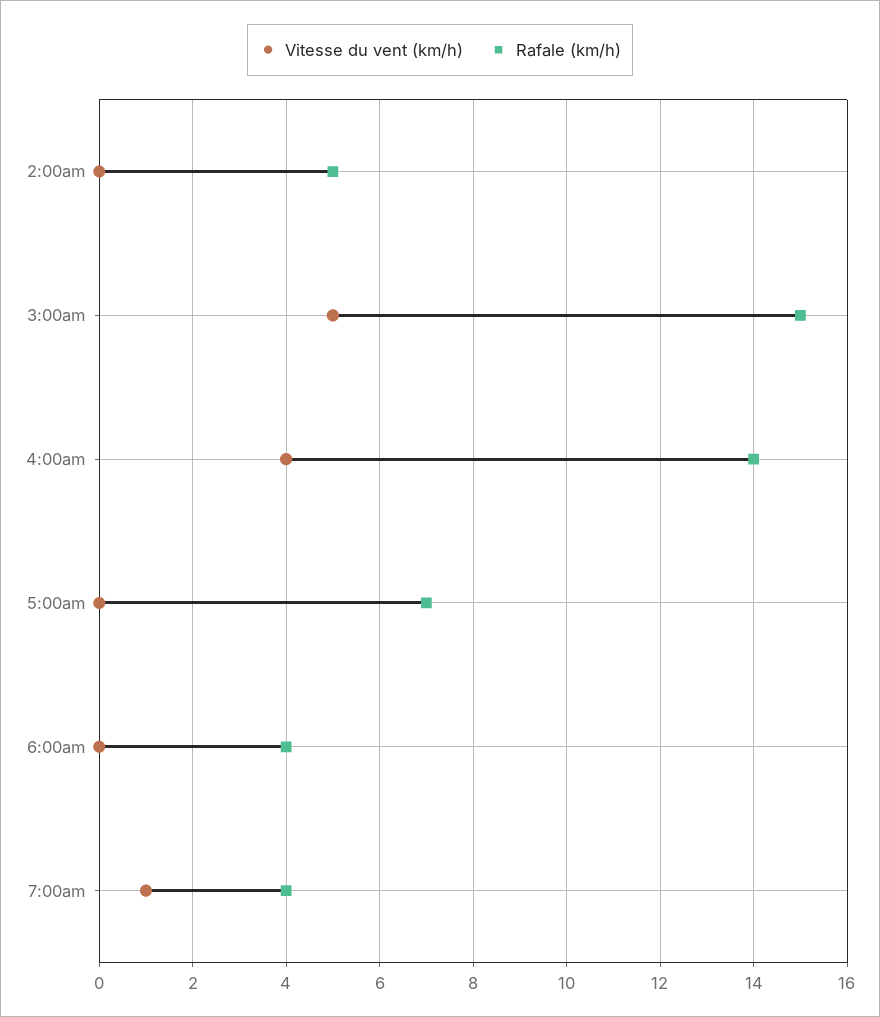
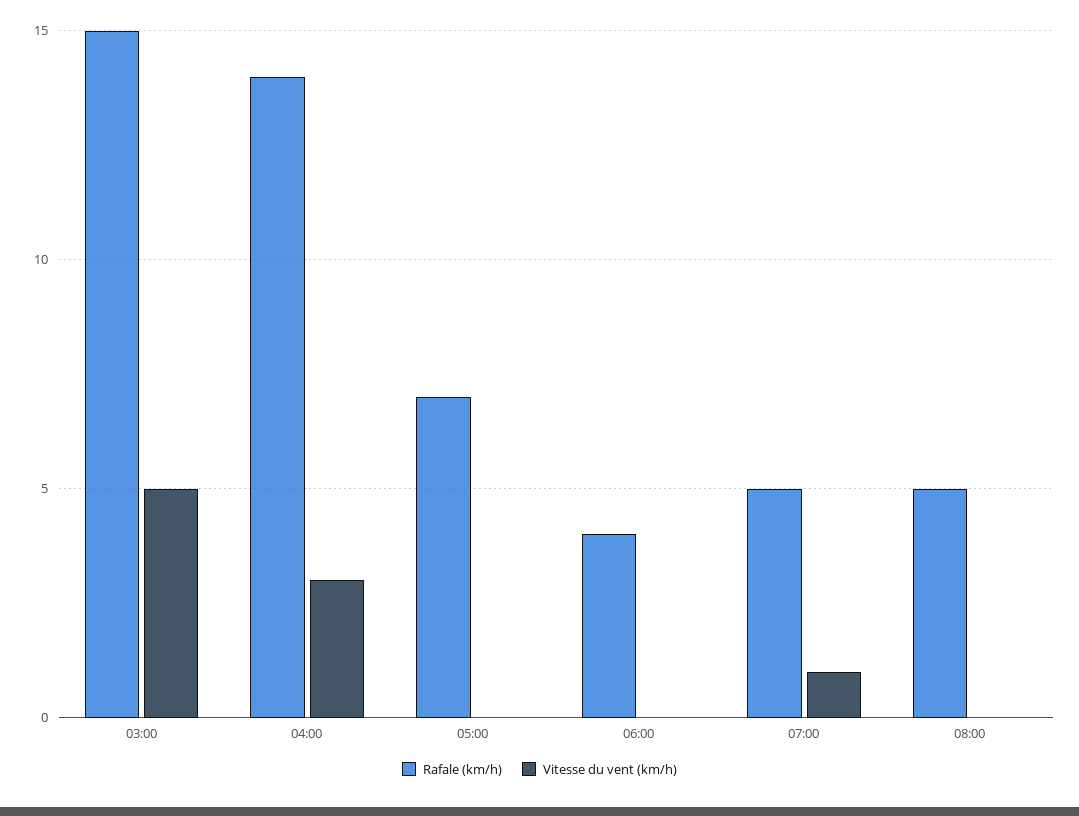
Vitesse du vent (km/h), 2:00am: 0 -> none
Rafale (km/h), 2:00am: 5 -> none
Vitesse du vent (km/h), 4:00am: 4 -> 3
Rafale (km/h), 7:00am: 4 -> 5
Rafale (km/h), 08:00: none -> 5
Vitesse du vent (km/h), 08:00: none -> 0

